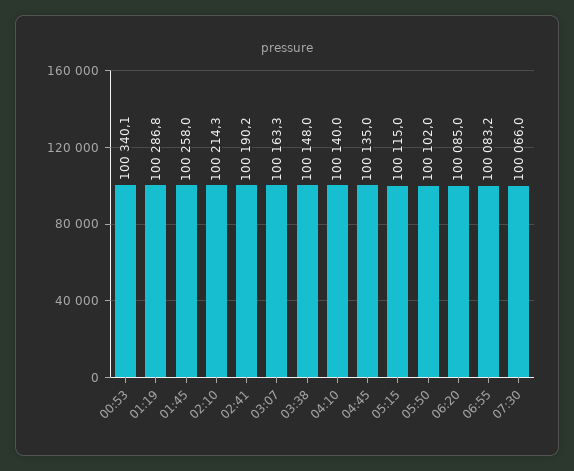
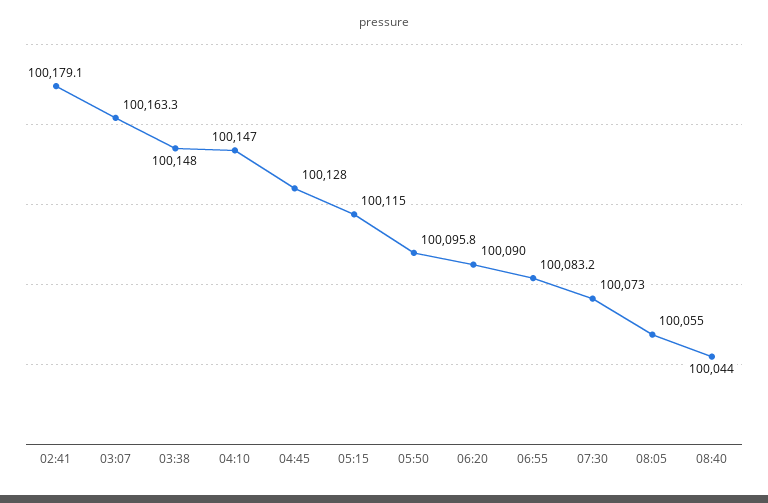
00:53: 100340.1 -> none
01:19: 100286.8 -> none
01:45: 100258 -> none
02:10: 100214.3 -> none
02:41: 100190.2 -> 100179.1
04:10: 100140 -> 100147
04:45: 100135 -> 100128
05:50: 100102 -> 100095.8
06:20: 100085 -> 100090
07:30: 100066 -> 100073
08:05: none -> 100055
08:40: none -> 100044

